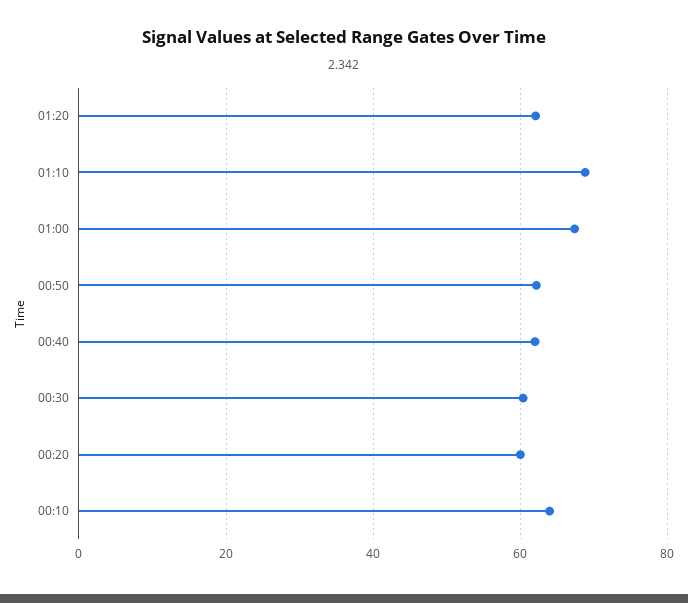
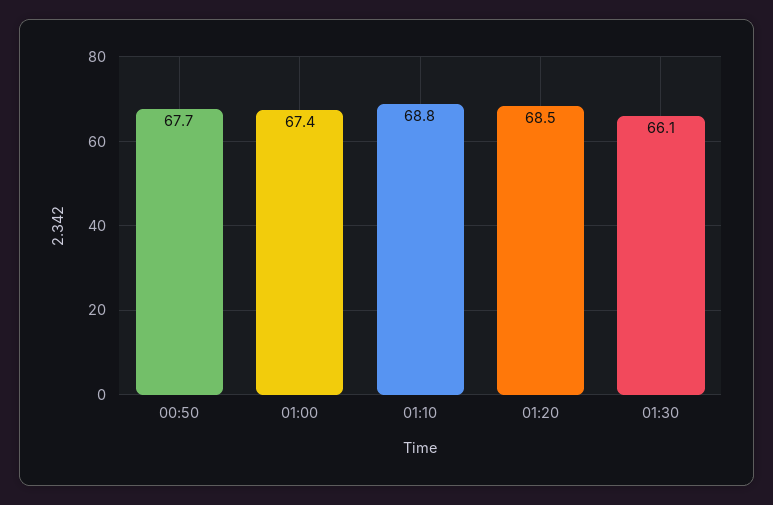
01:20: 62 -> 68.5
00:50: 62 -> 67.7
00:40: 62 -> none
00:30: 60 -> none
00:20: 60 -> none
00:10: 64 -> none
01:30: none -> 66.1

